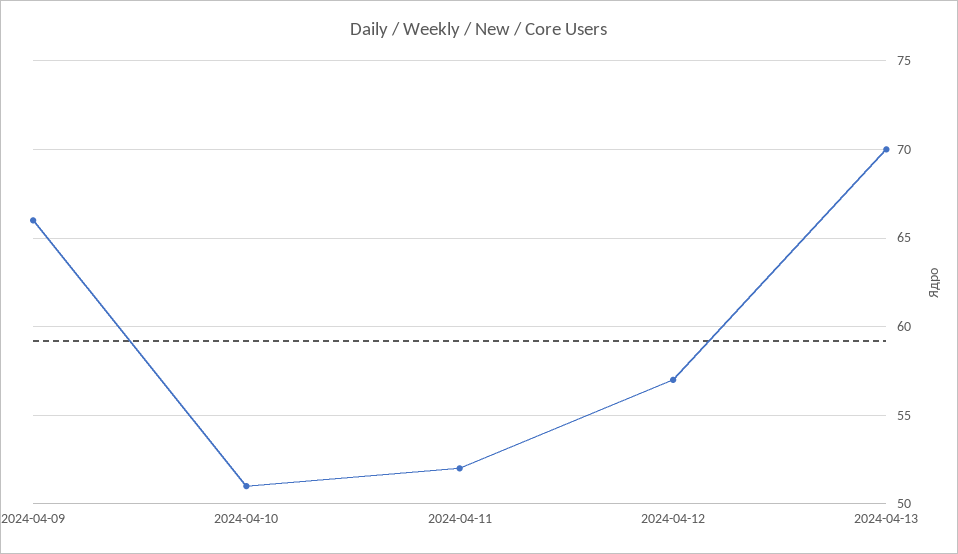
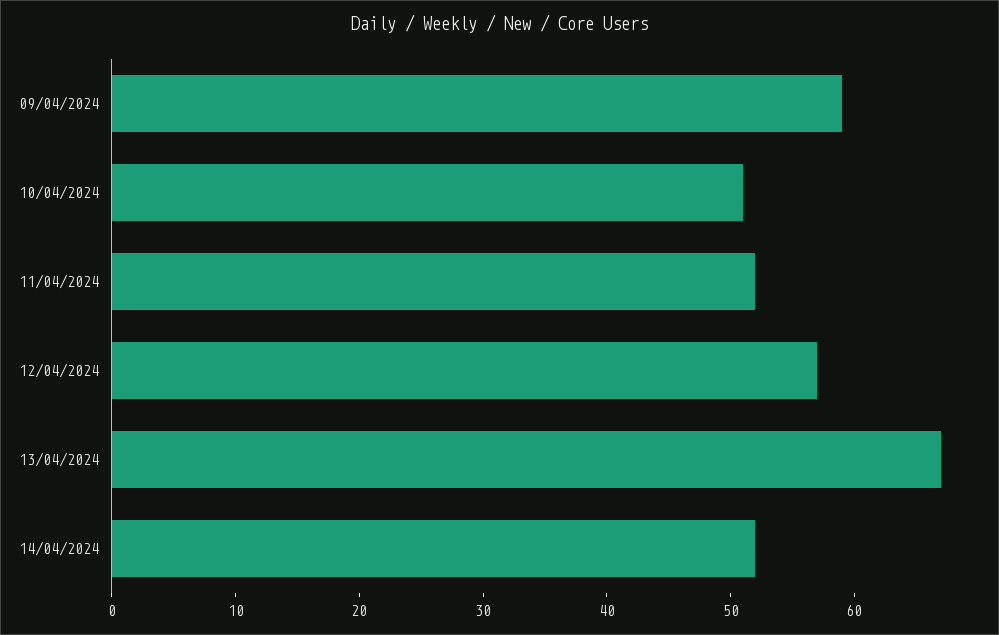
2024-04-09: 66 -> 59
2024-04-13: 70 -> 67
14/04/2024: none -> 52

